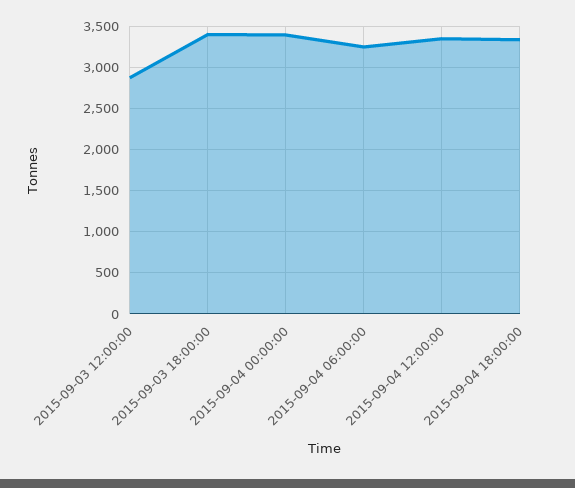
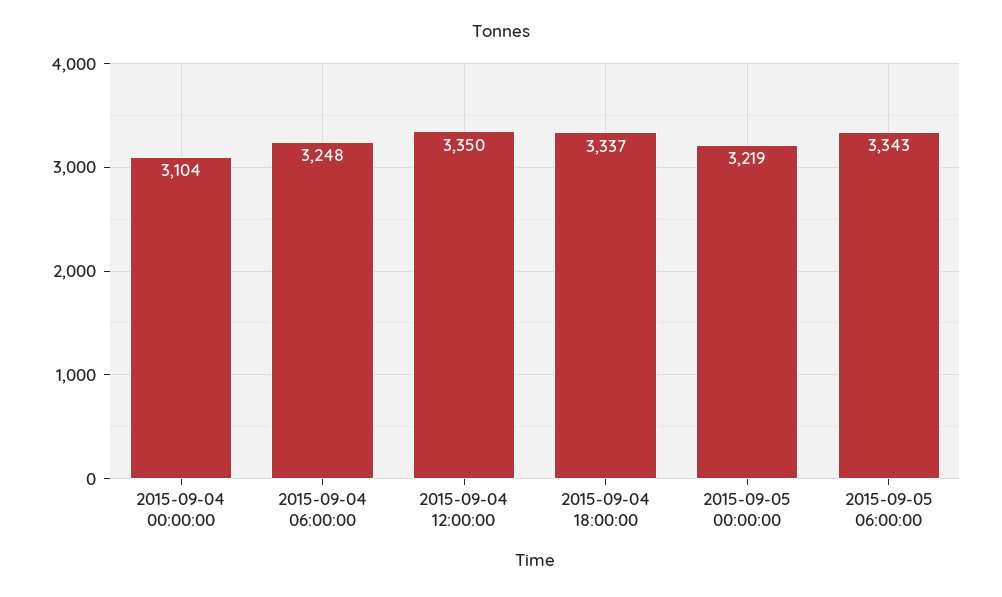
2015-09-03 12:00:00: 2900 -> none
2015-09-03 18:00:00: 3400 -> none
2015-09-04 00:00:00: 3400 -> 3104
2015-09-05 00:00:00: none -> 3219
2015-09-05 06:00:00: none -> 3343

